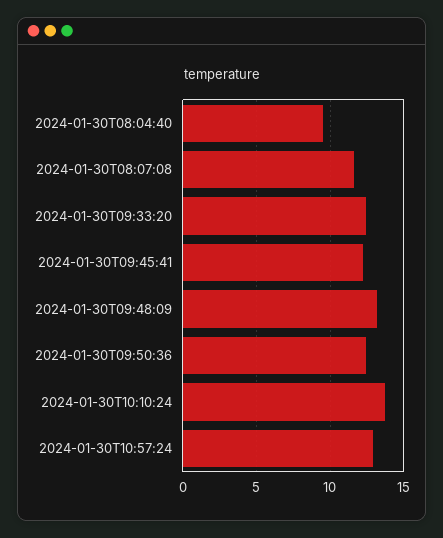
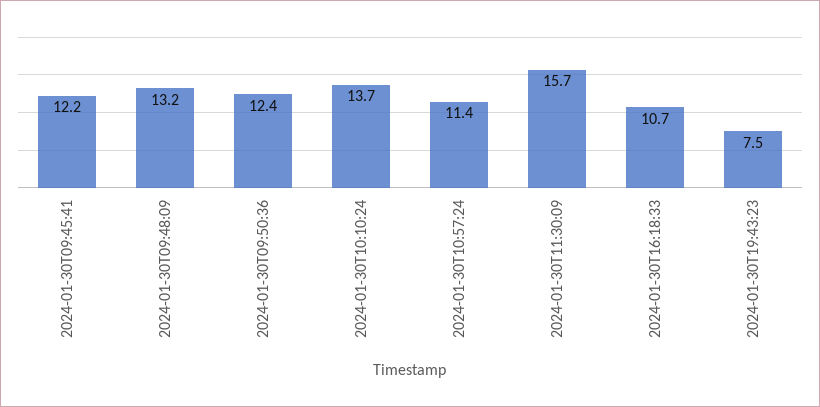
2024-01-30T08:04:40: 9.5 -> none
2024-01-30T08:07:08: 11.5 -> none
2024-01-30T09:33:20: 12.5 -> none
2024-01-30T10:57:24: 13 -> 11.4
2024-01-30T11:30:09: none -> 15.7
2024-01-30T16:18:33: none -> 10.7
2024-01-30T19:43:23: none -> 7.5

